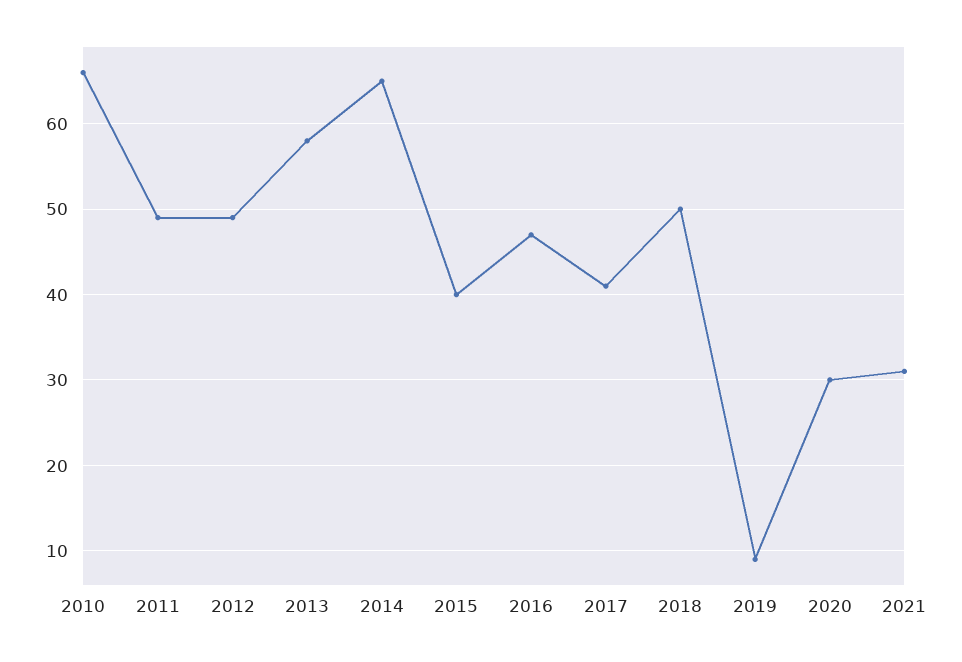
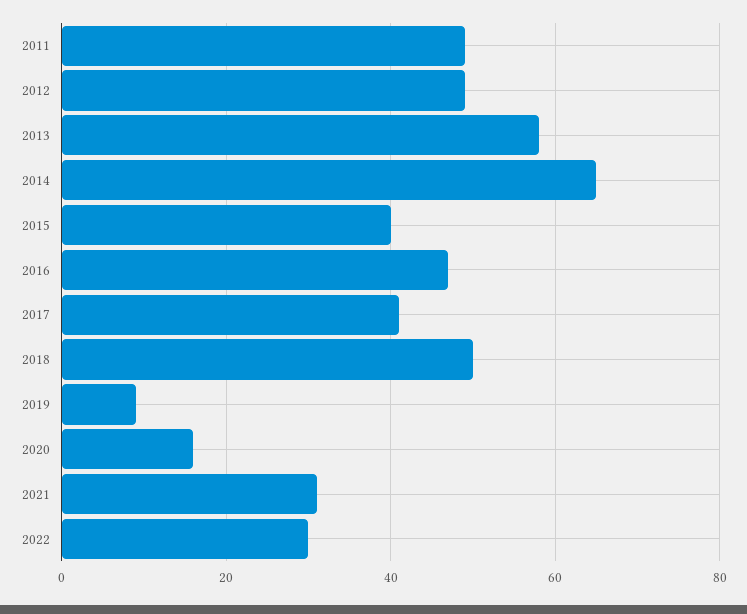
2010: 66 -> none
2020: 30 -> 15
2022: none -> 30

